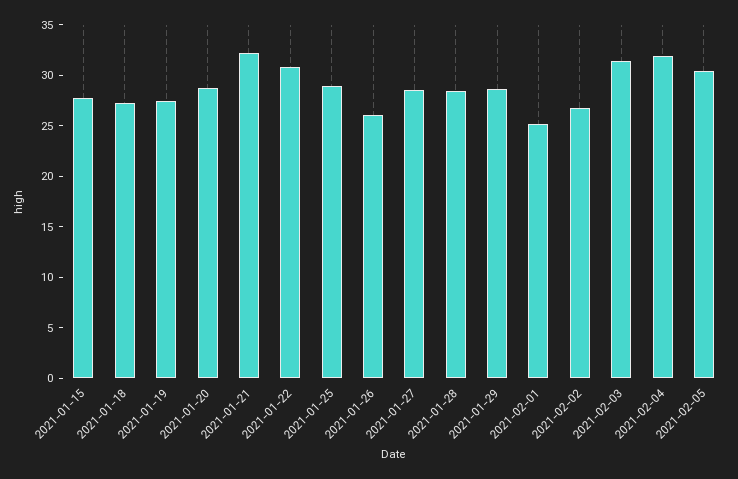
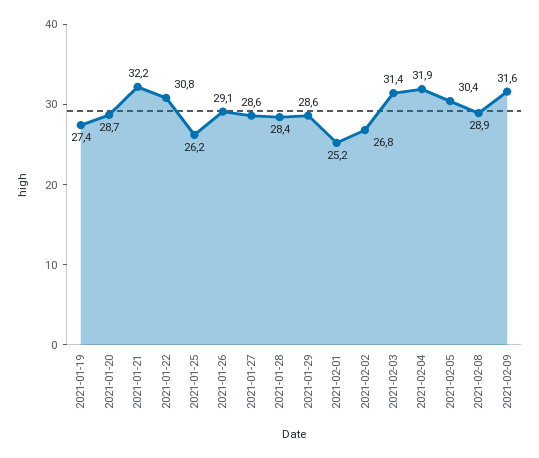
2021-01-15: 28 -> none
2021-01-18: 27 -> none
2021-01-25: 29 -> 26.2
2021-01-26: 26 -> 29.1
2021-02-08: none -> 28.9
2021-02-09: none -> 31.6

